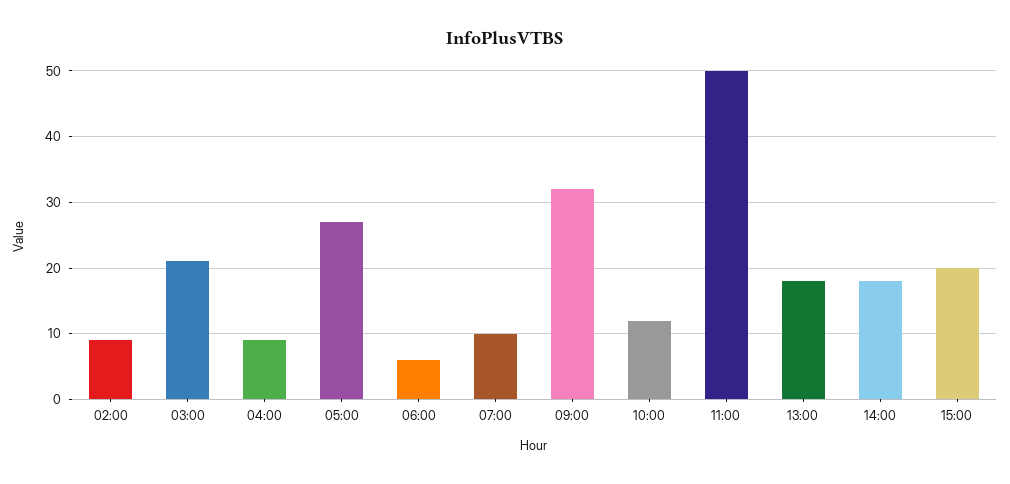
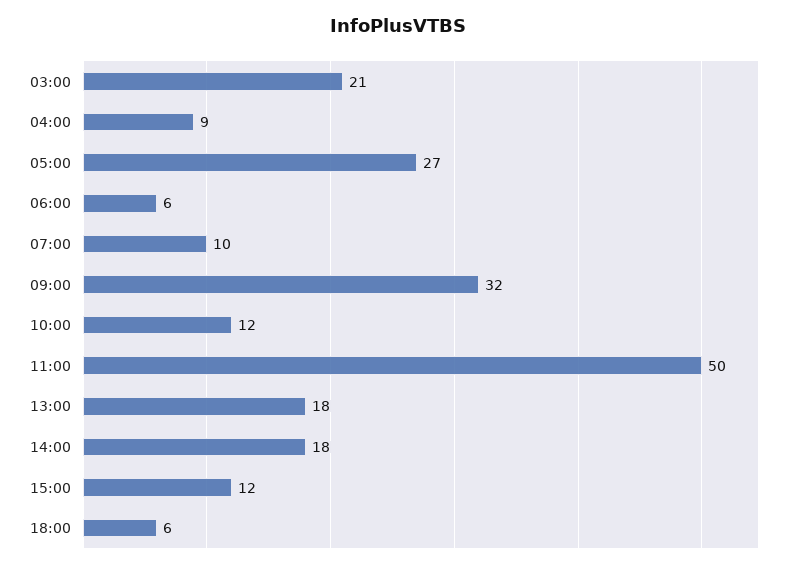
02:00: 9 -> none
15:00: 20 -> 12
18:00: none -> 6

